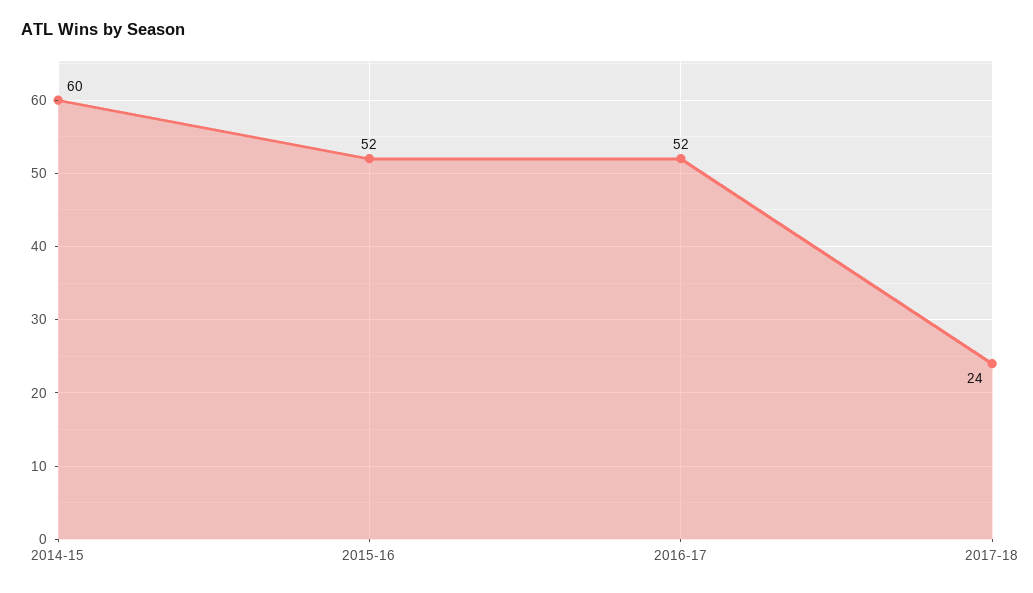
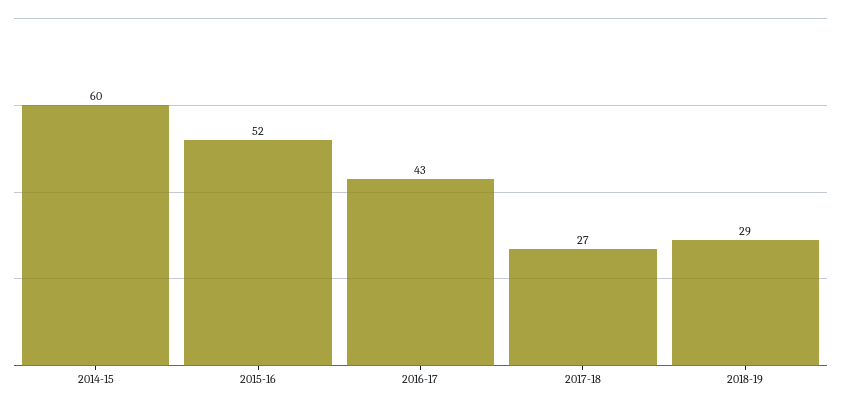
2016-17: 52 -> 43
2017-18: 24 -> 27
2018-19: none -> 29

